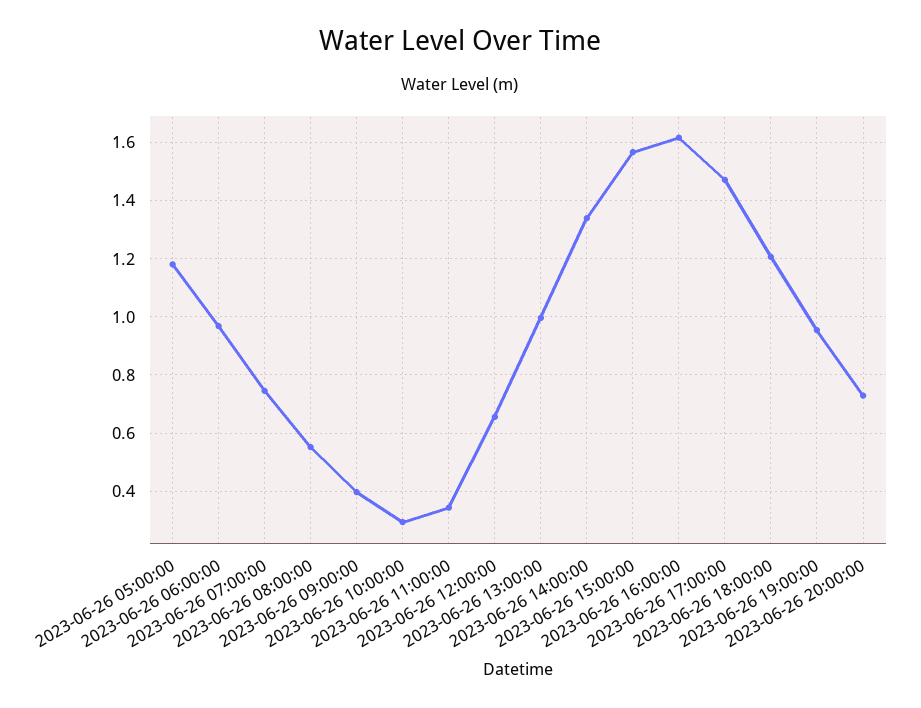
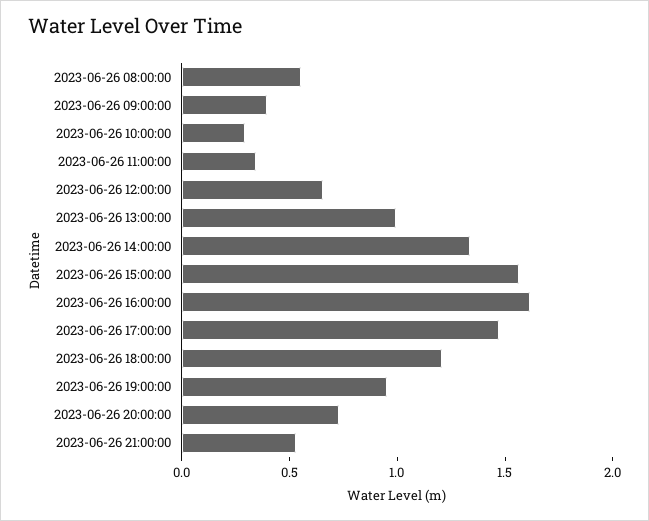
2023-06-26 05:00:00: 1.175 -> none
2023-06-26 06:00:00: 0.975 -> none
2023-06-26 07:00:00: 0.75 -> none
2023-06-26 21:00:00: none -> 0.5

